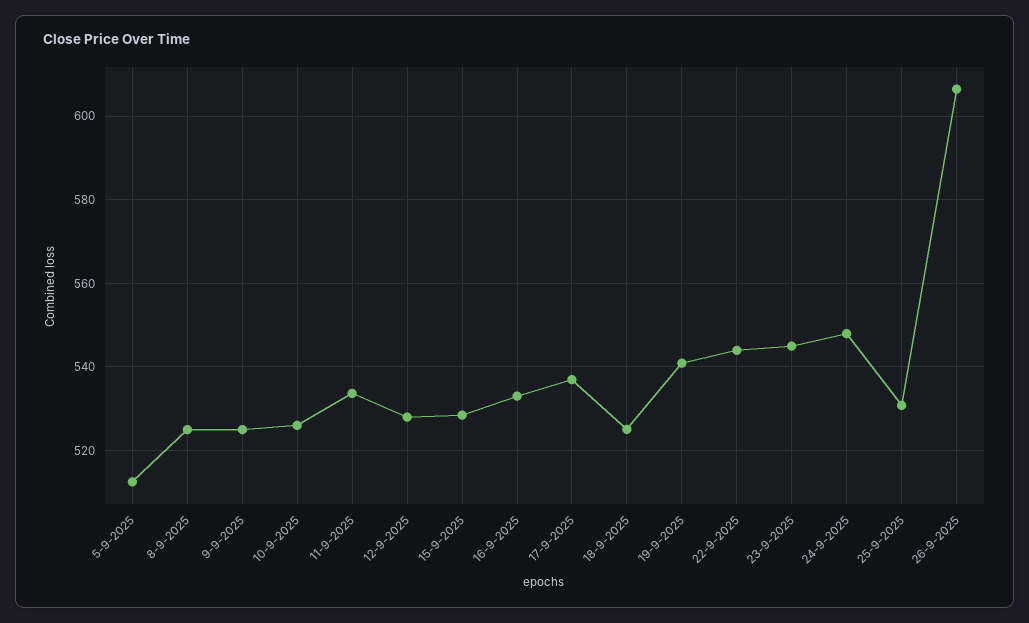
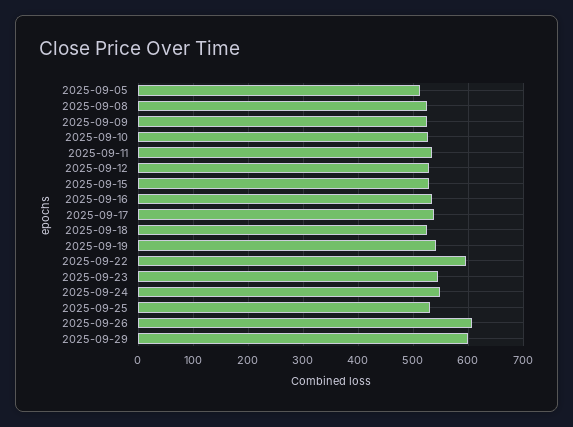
22-9-2025: 544 -> 600
2025-09-29: none -> 600

